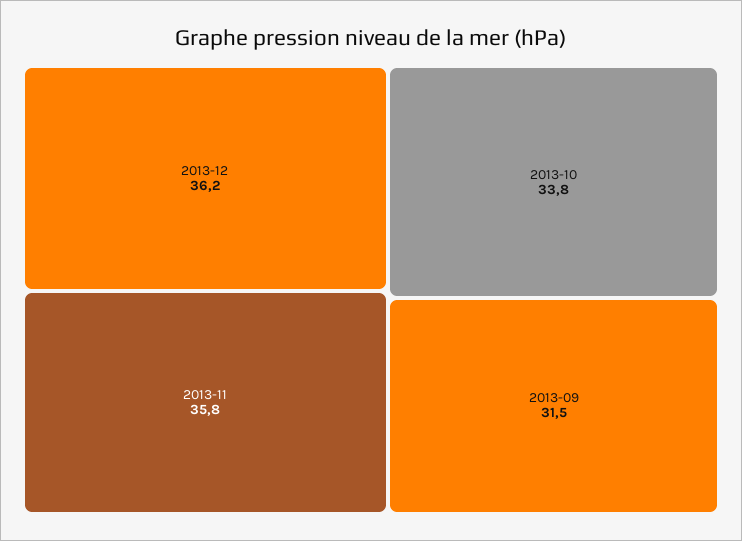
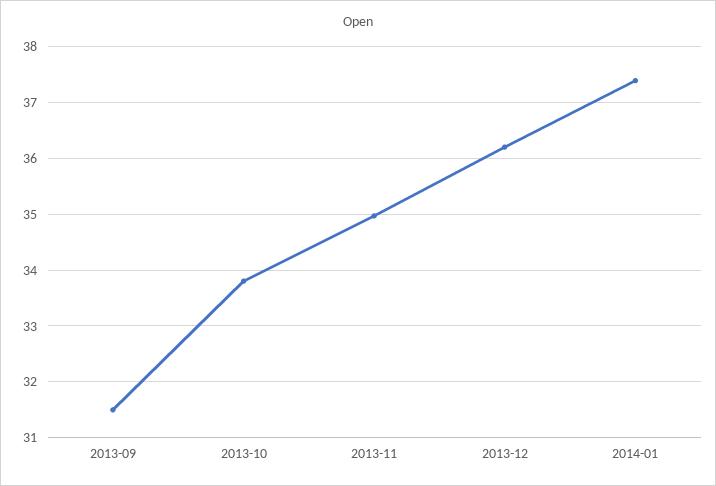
2013-11: 35.8 -> 35
2014-01: none -> 37.4

